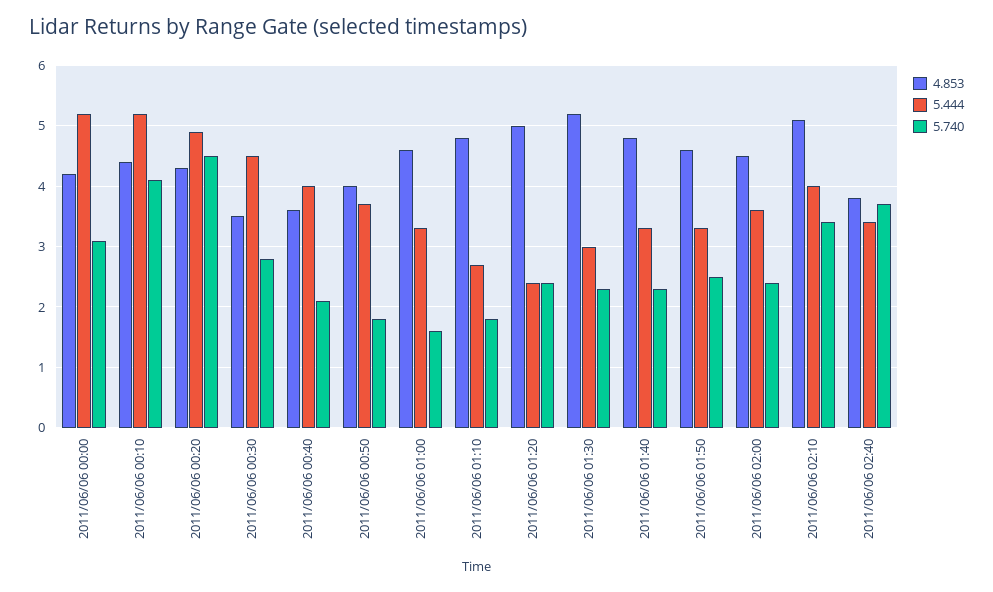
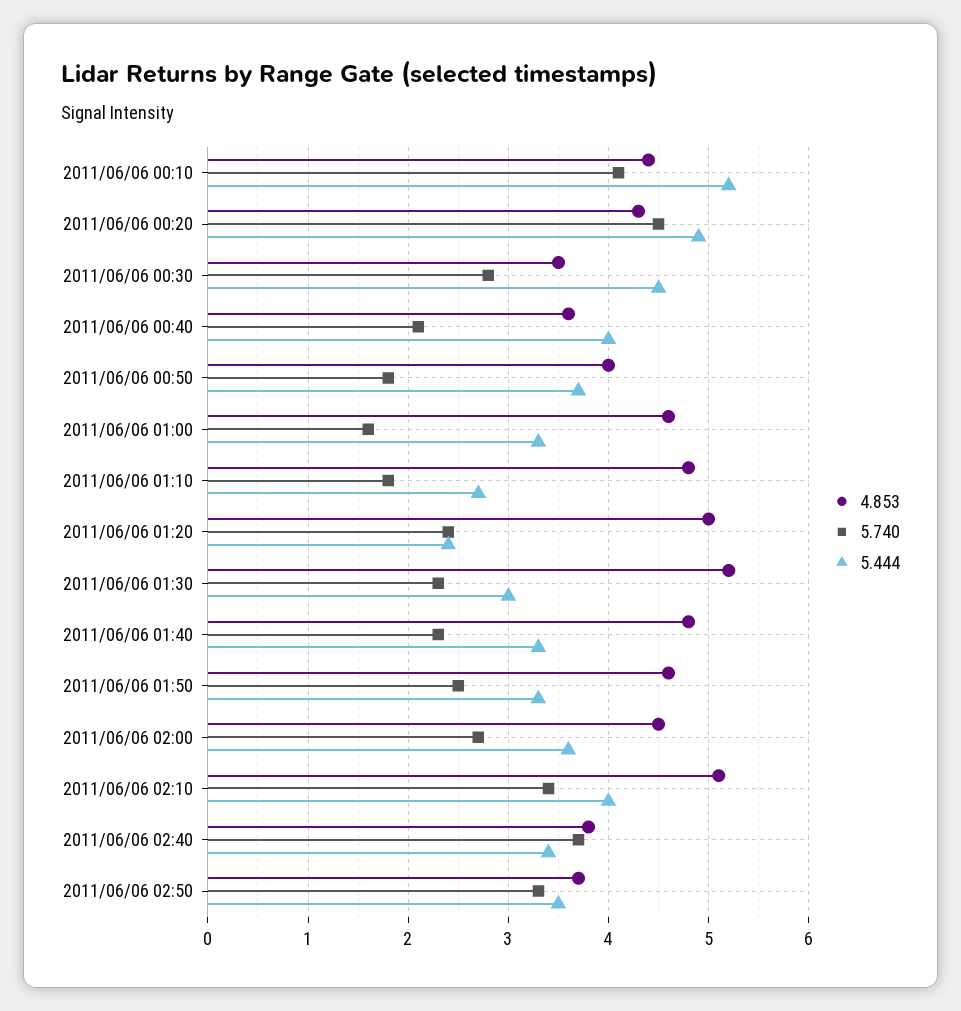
4.853, 2011/06/06 00:00: 4.2 -> none
5.444, 2011/06/06 00:00: 5.2 -> none
5.740, 2011/06/06 00:00: 3.1 -> none
5.740, 2011/06/06 02:00: 2.4 -> 2.7
4.853, 2011/06/06 02:50: none -> 3.7
5.740, 2011/06/06 02:50: none -> 3.3
5.444, 2011/06/06 02:50: none -> 3.5

